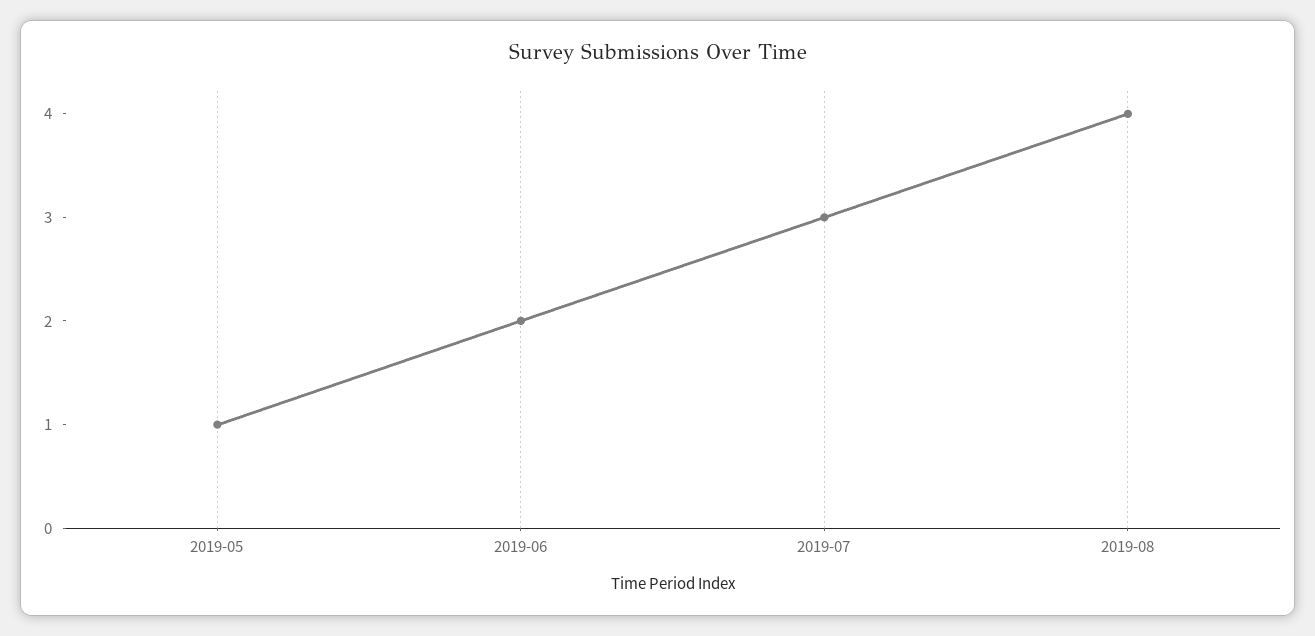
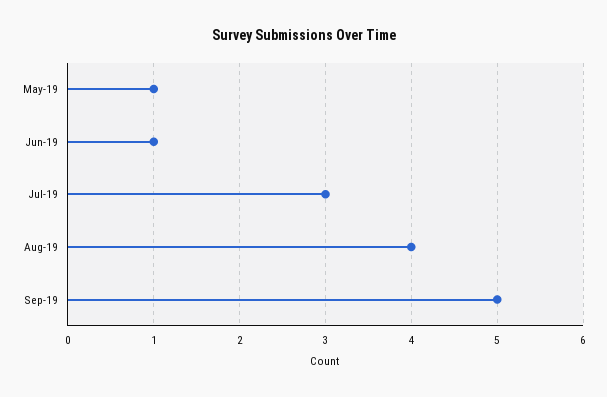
2019-06: 2 -> 1
Sep-19: none -> 5

